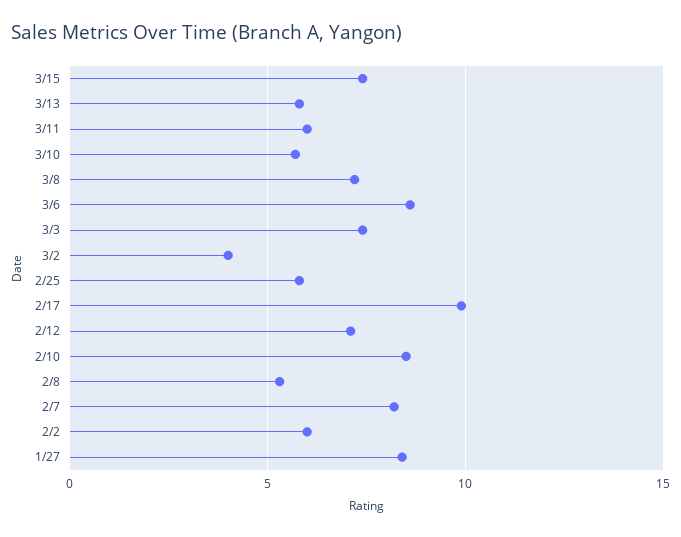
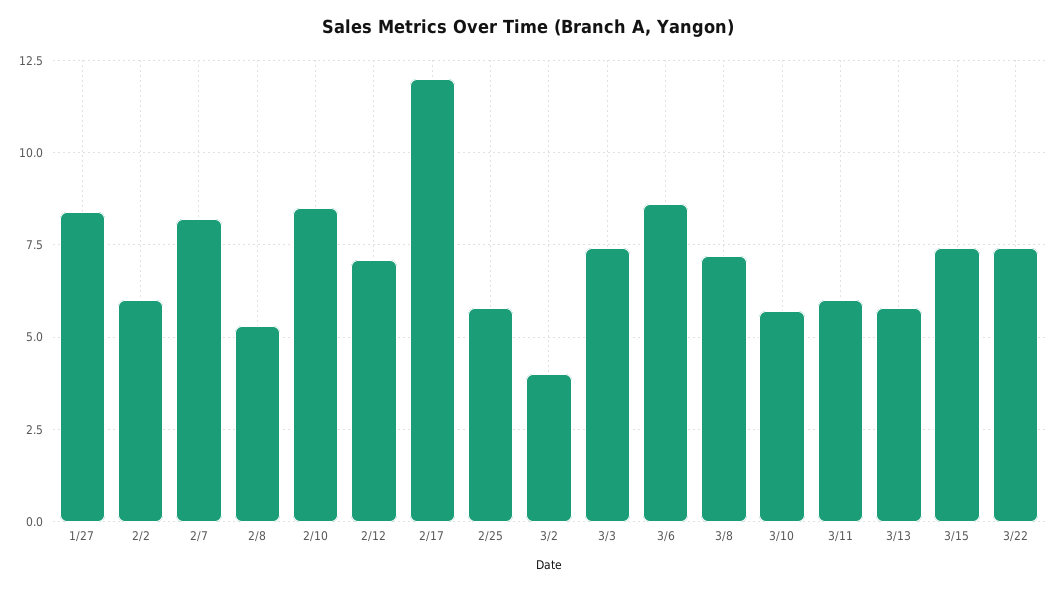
2/17: 10 -> 12
3/22: none -> 7.5

